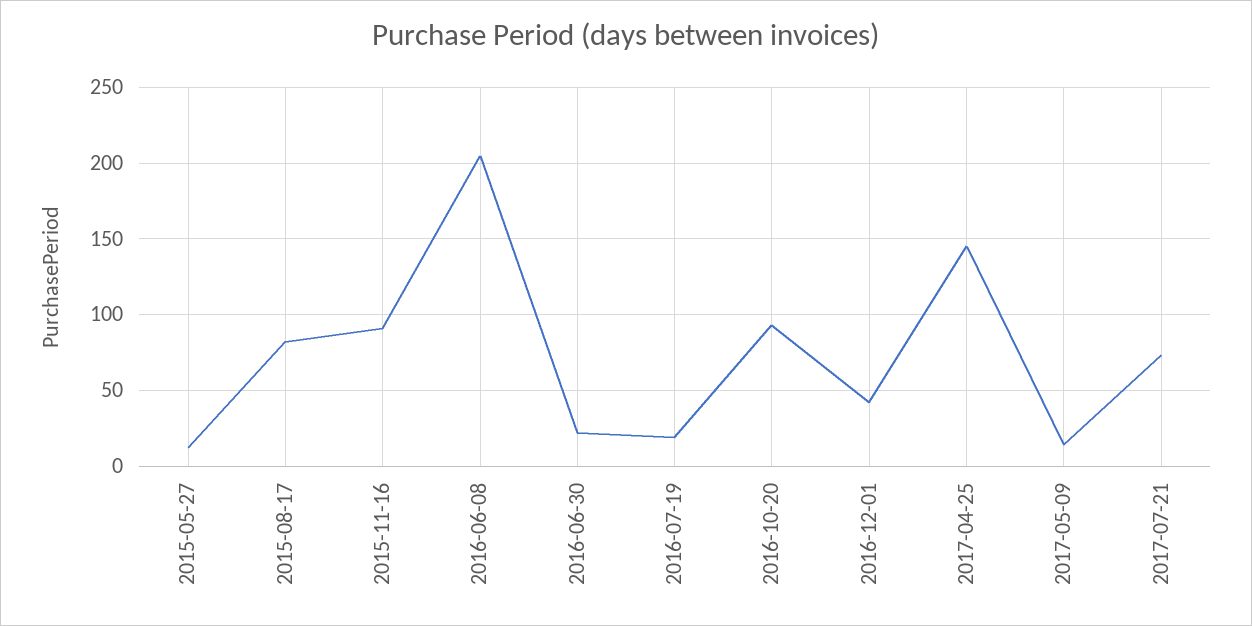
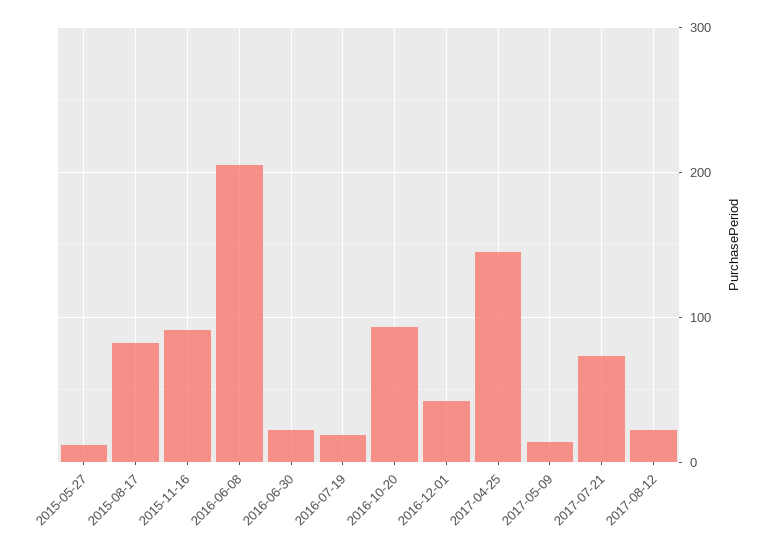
2017-08-12: none -> 20

